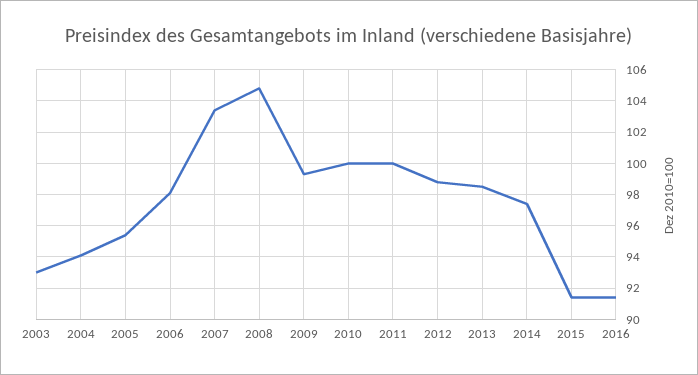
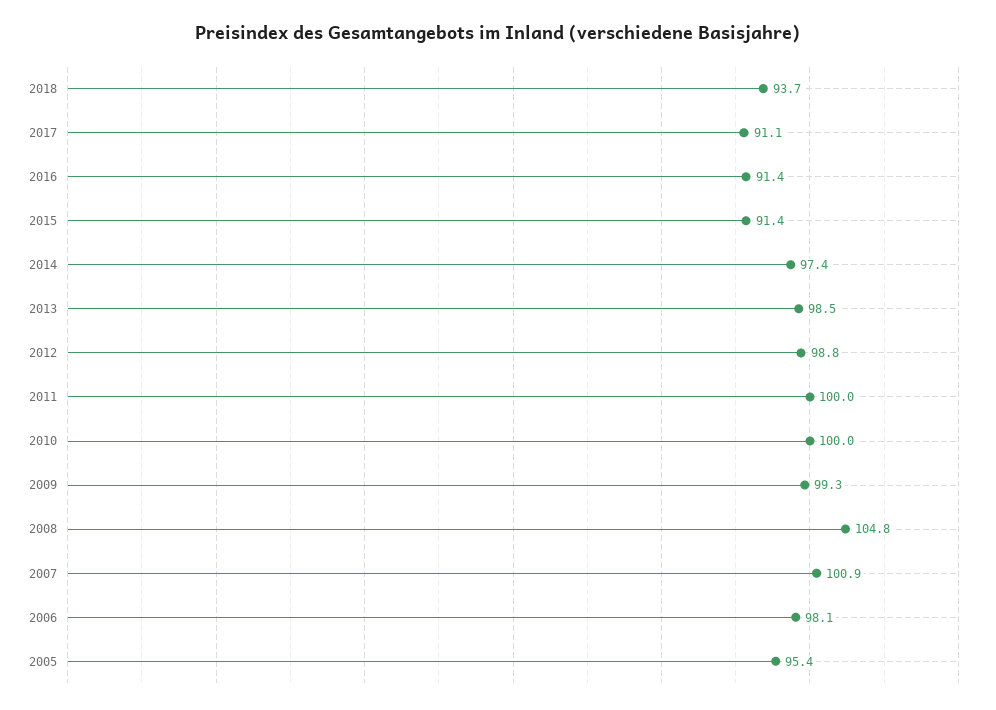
2003: 93 -> none
2004: 94 -> none
2007: 103.5 -> 100.9
2018: none -> 93.7
2017: none -> 91.1

